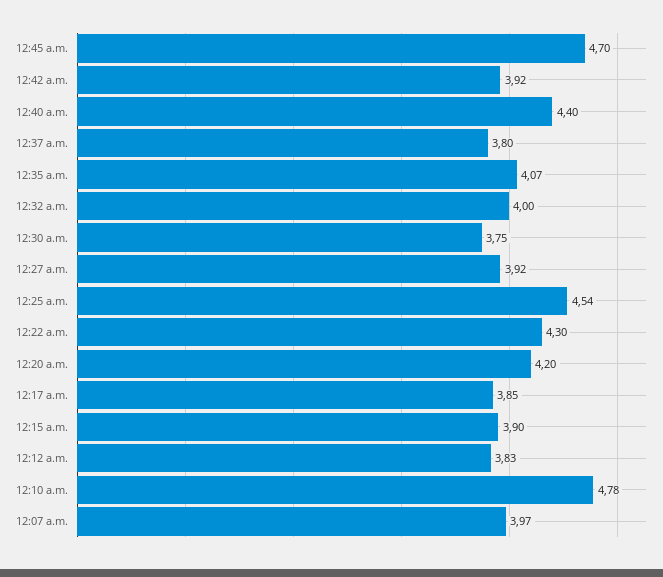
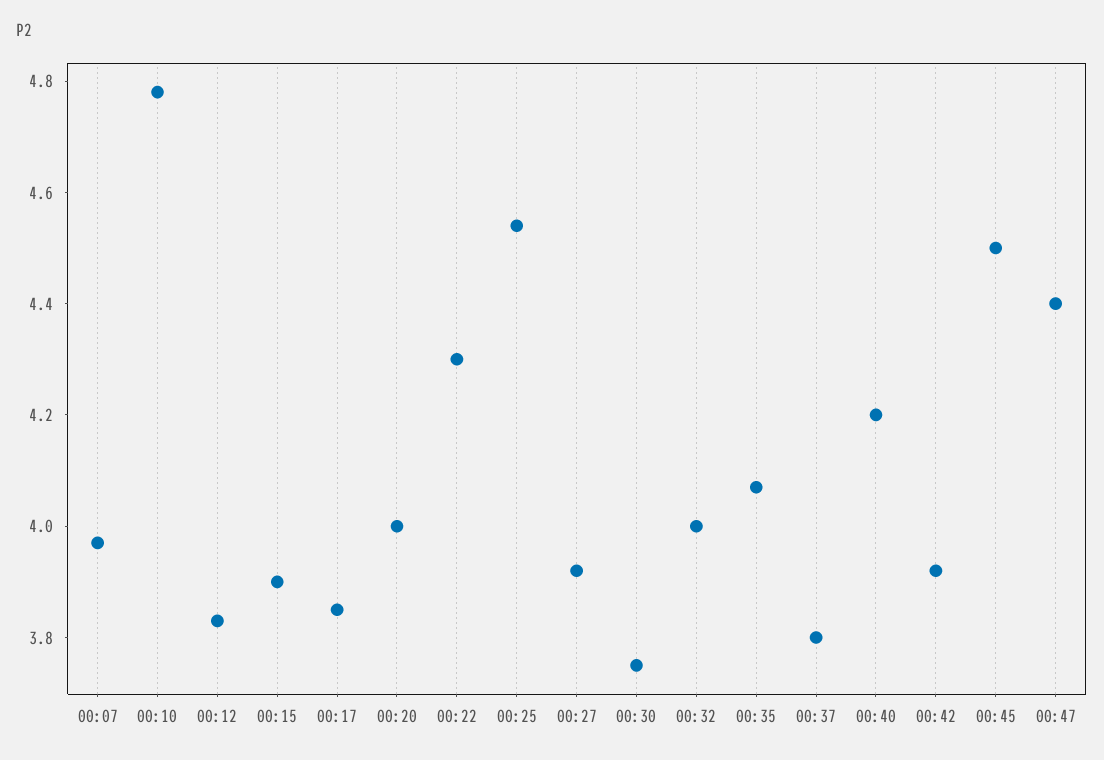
12:45 a.m.: 4.7 -> 4.5
12:40 a.m.: 4.4 -> 4.2
12:20 a.m.: 4.2 -> 4
00:47: none -> 4.4

